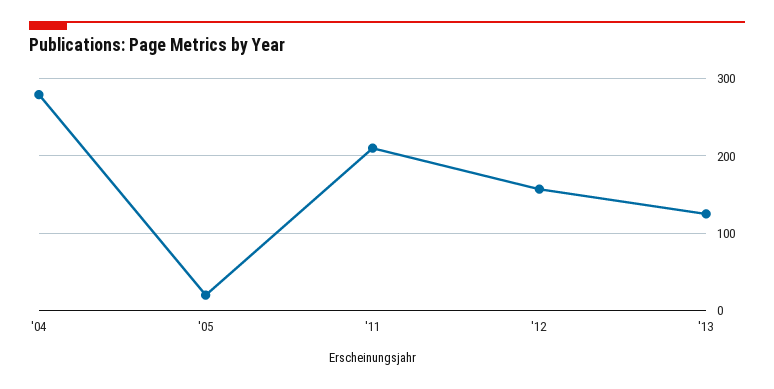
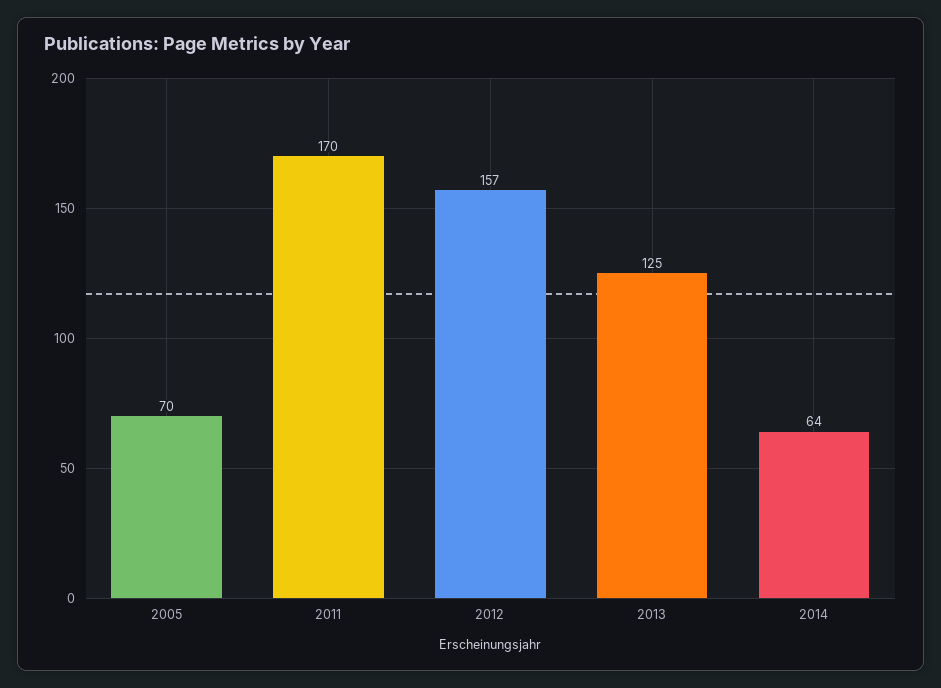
'04: 280 -> none
'05: 20 -> 70
'11: 210 -> 170
2014: none -> 64

